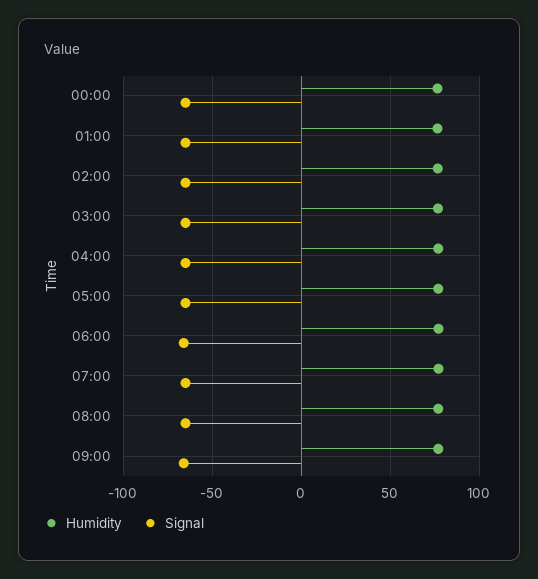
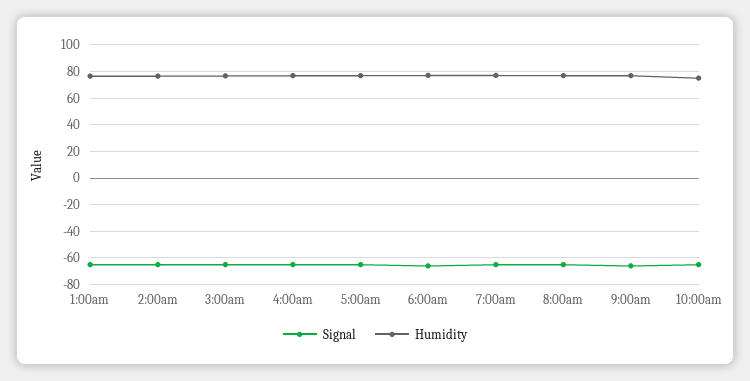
Humidity, 00:00: 75 -> none
Signal, 00:00: -65 -> none
Signal, 10:00am: none -> -65
Humidity, 10:00am: none -> 75

